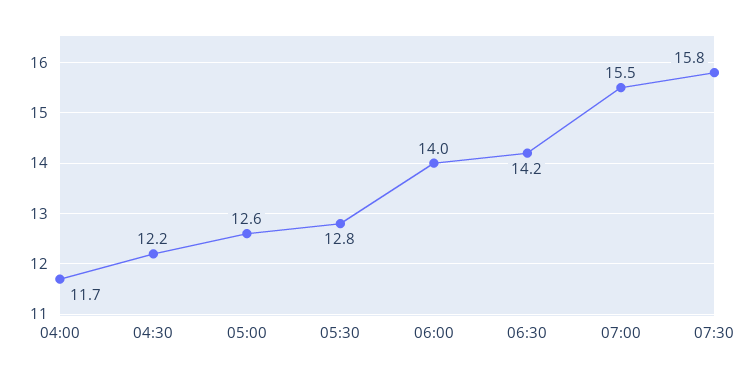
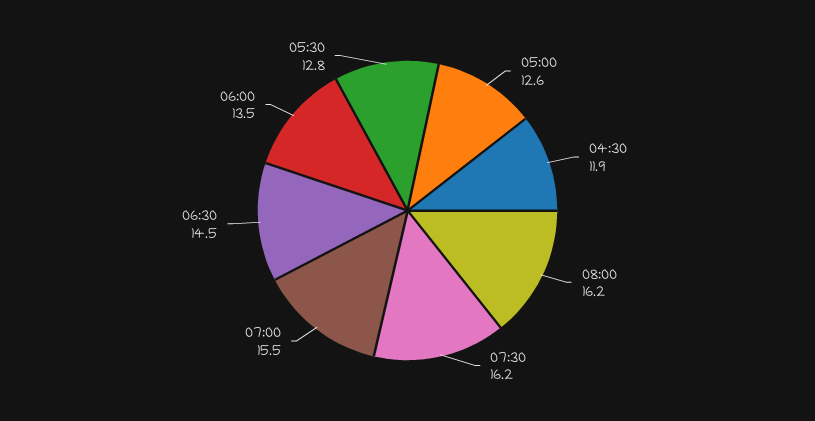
04:00: 11.7 -> none
04:30: 12.2 -> 11.9
06:00: 14 -> 13.5
06:30: 14.2 -> 14.5
07:30: 15.8 -> 16.2
08:00: none -> 16.2

